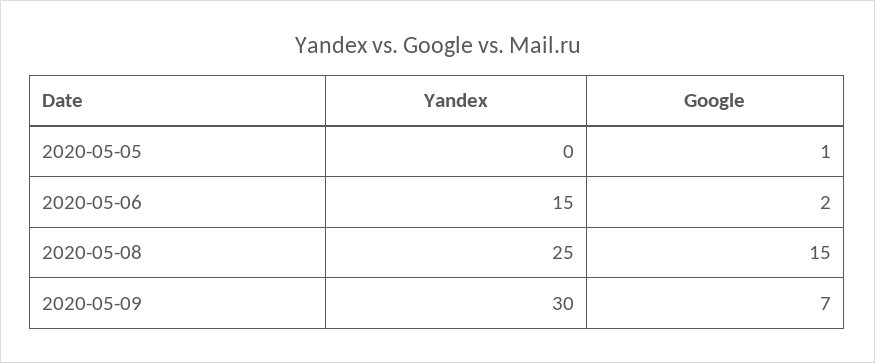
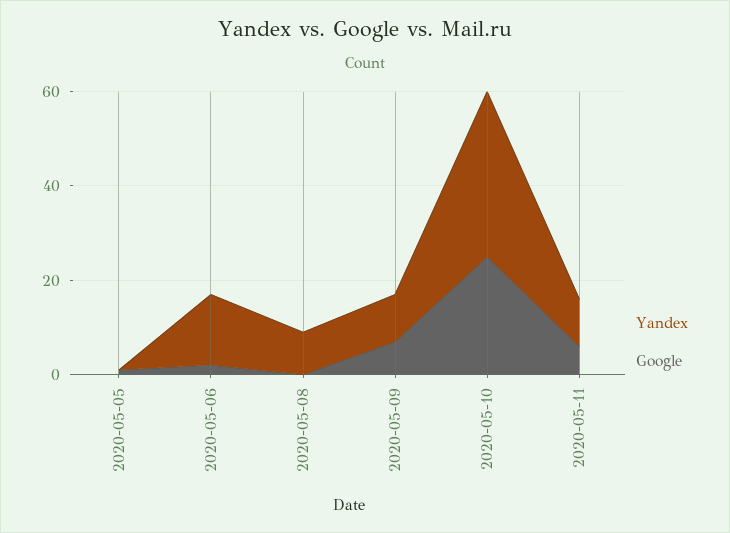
Yandex, 2020-05-08: 25 -> 10
Google, 2020-05-08: 15 -> 0
Yandex, 2020-05-09: 30 -> 10
Yandex, 2020-05-10: none -> 35
Google, 2020-05-10: none -> 25
Yandex, 2020-05-11: none -> 10
Google, 2020-05-11: none -> 5

